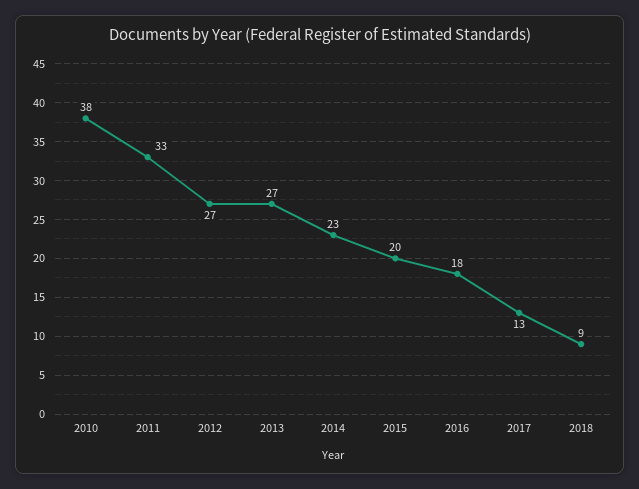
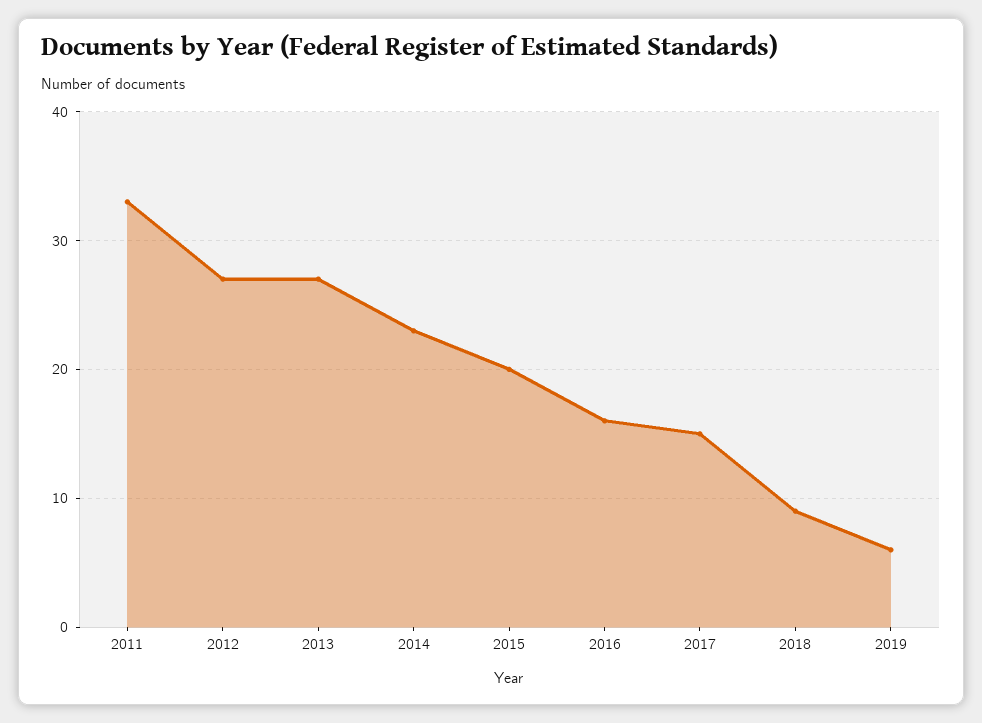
2010: 38 -> none
2016: 18 -> 16
2017: 13 -> 15
2019: none -> 6

